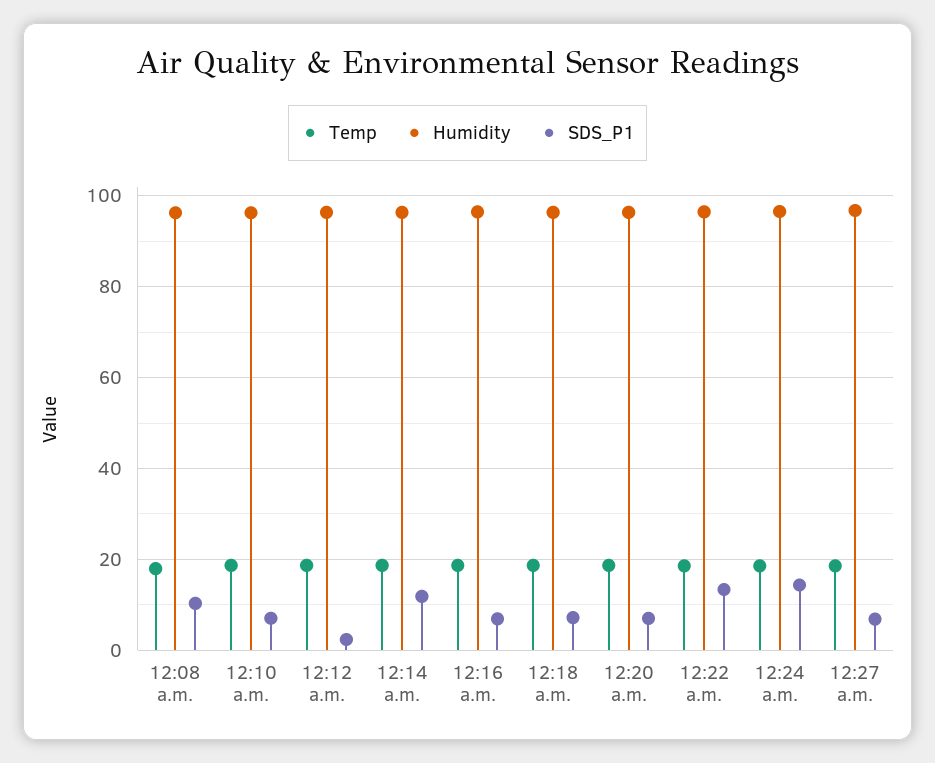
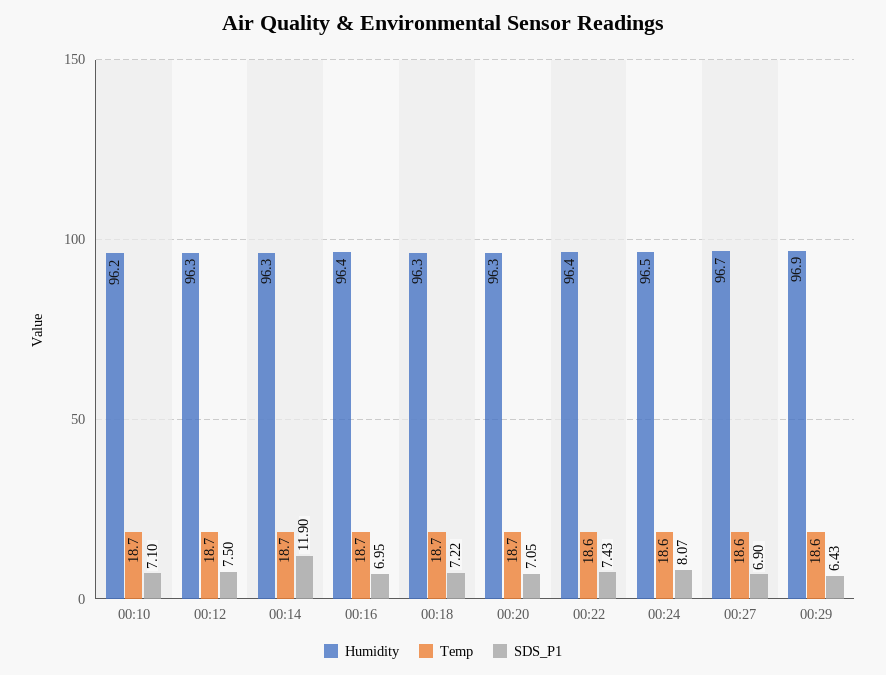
Temp, 12:08 a.m.: 18 -> none
Humidity, 12:08 a.m.: 96 -> none
SDS_P1, 12:08 a.m.: 10 -> none
SDS_P1, 12:12 a.m.: 2 -> 7.5
SDS_P1, 12:22 a.m.: 14 -> 7.43
SDS_P1, 12:24 a.m.: 14 -> 8.07
Humidity, 00:29: none -> 96.9
Temp, 00:29: none -> 18.6
SDS_P1, 00:29: none -> 6.43

